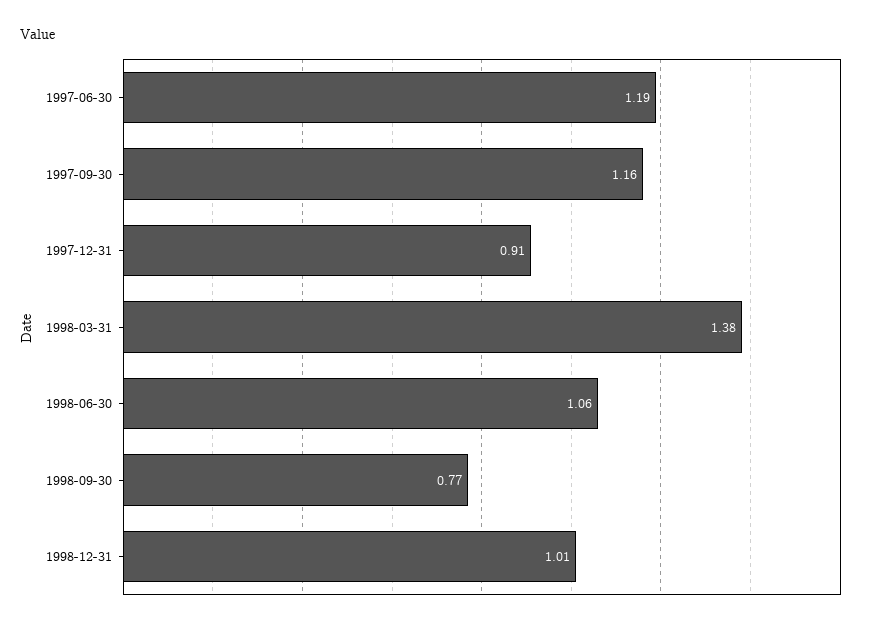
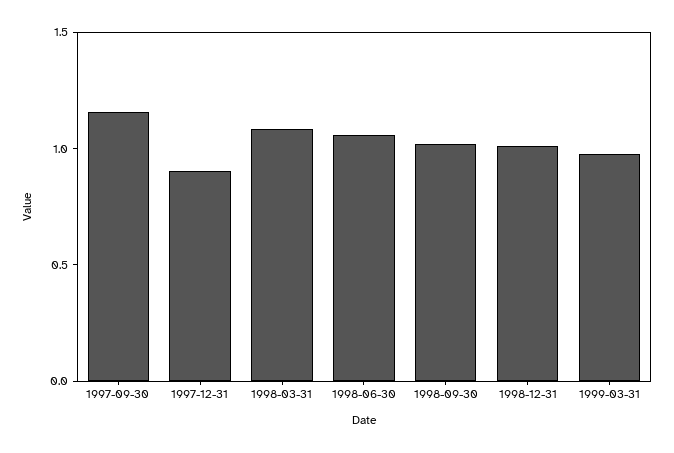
1997-06-30: 1.19 -> none
1998-03-31: 1.38 -> 1.1
1998-09-30: 0.77 -> 1
1999-03-31: none -> 1

